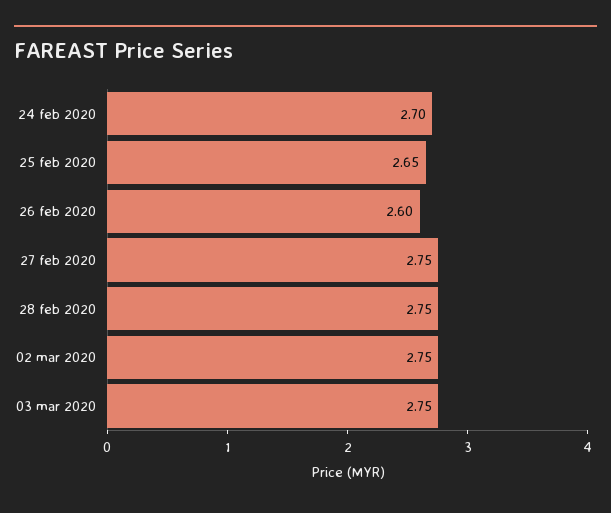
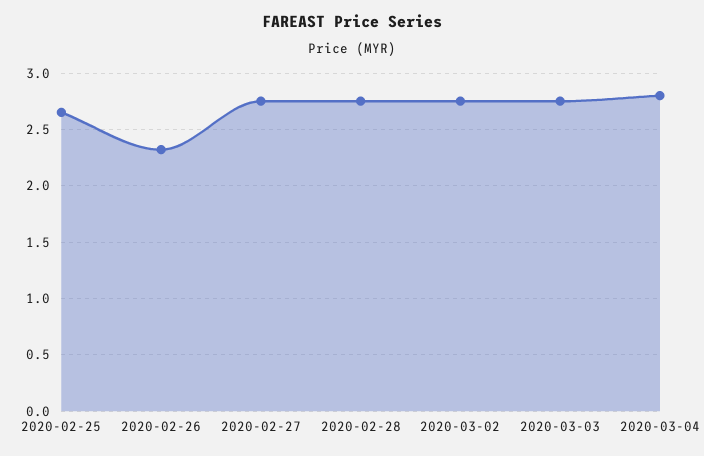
24 feb 2020: 2.7 -> none
26 feb 2020: 2.6 -> 2.3
2020-03-04: none -> 2.8

